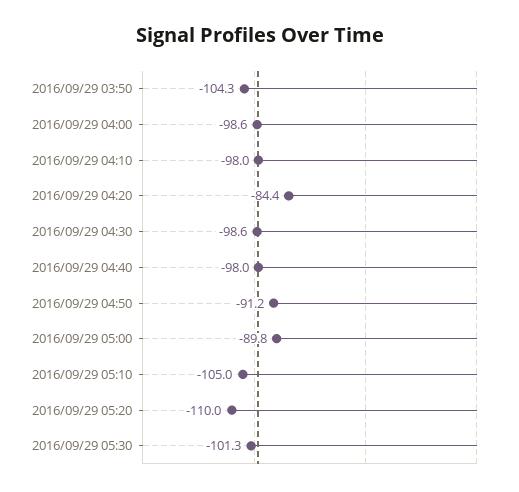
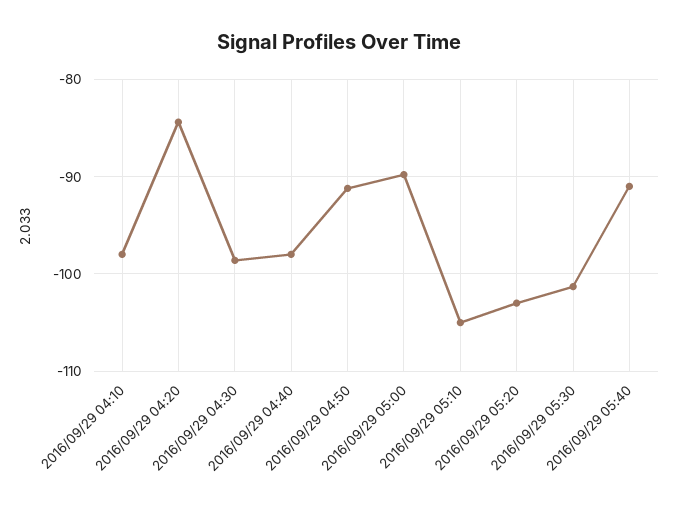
2016/09/29 03:50: -104.3 -> none
2016/09/29 04:00: -98.6 -> none
2016/09/29 05:20: -110 -> -103
2016/09/29 05:40: none -> -91

